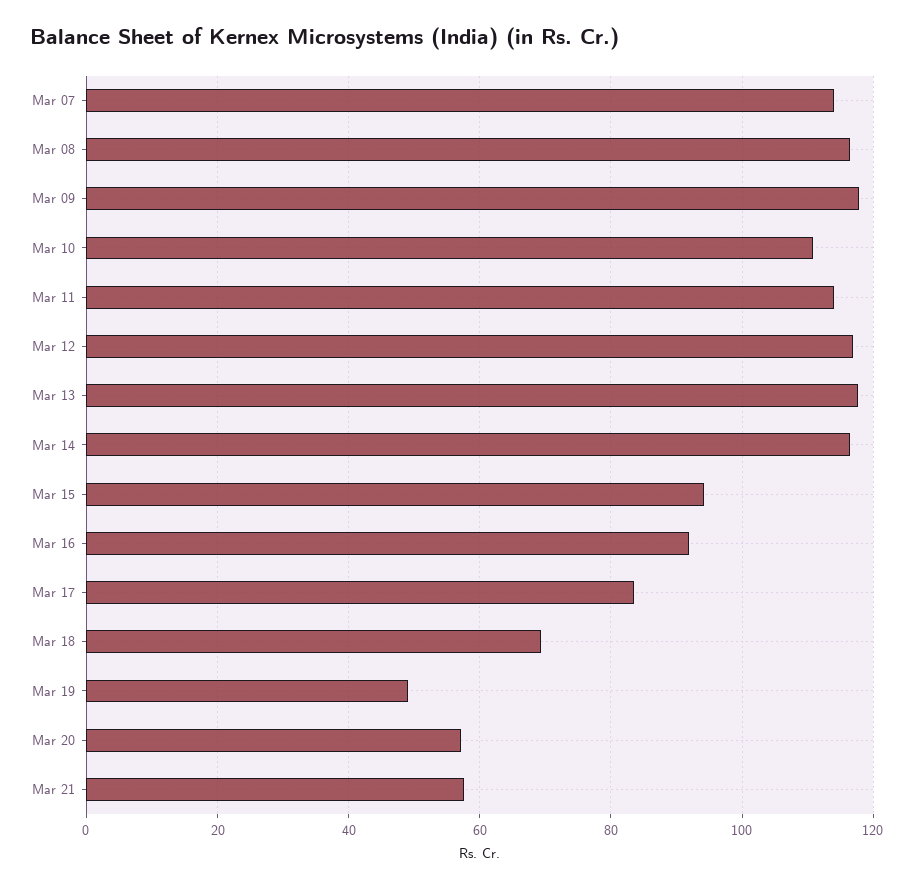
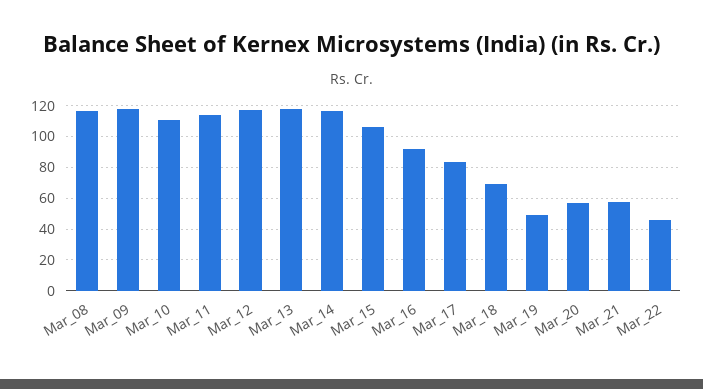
Mar 07: 114 -> none
Mar 15: 94 -> 105
Mar_22: none -> 45

